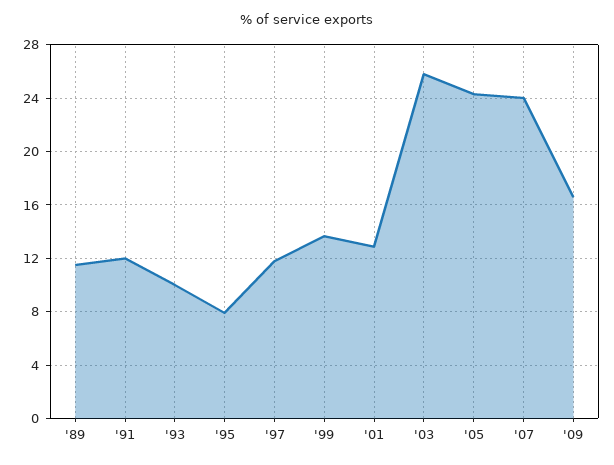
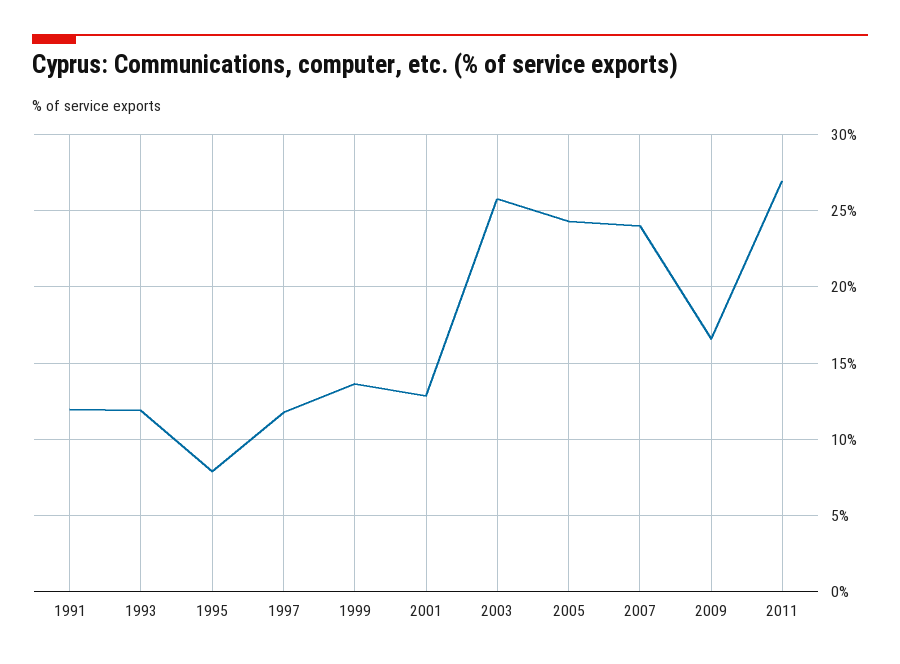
'89: 11.5 -> none
'93: 10 -> 12
2011: none -> 27

